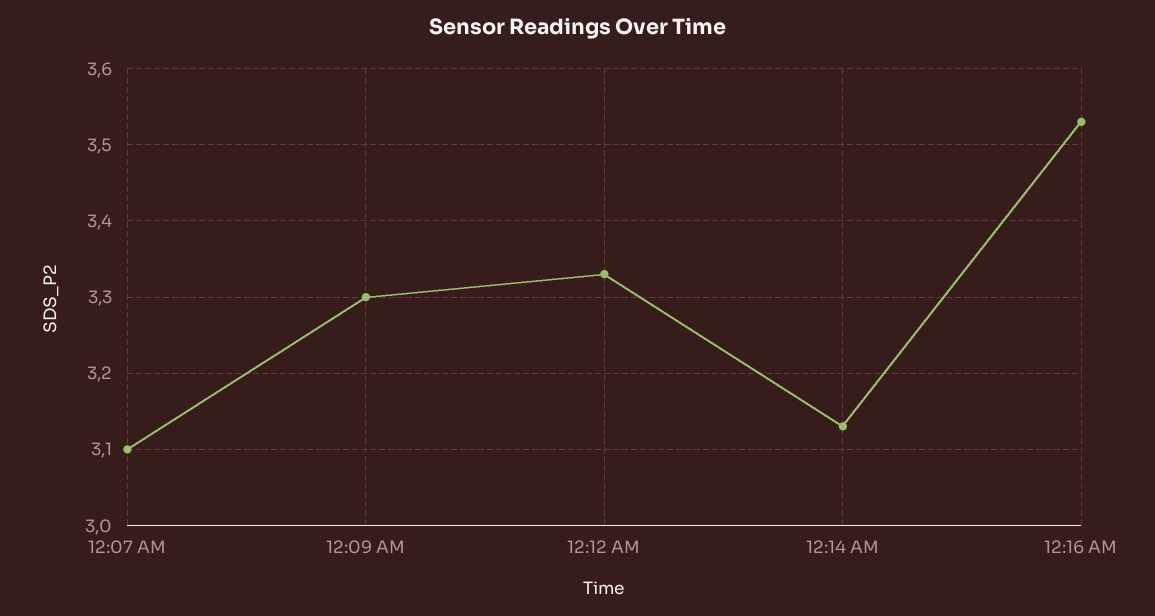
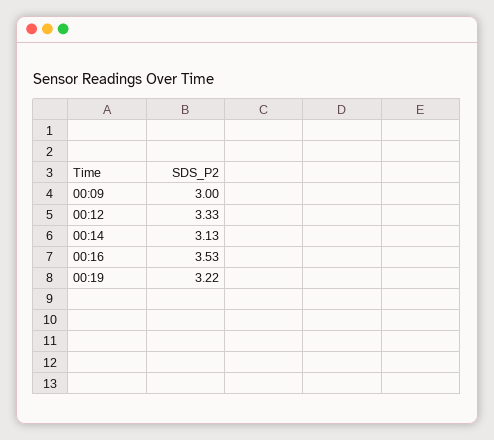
12:07 AM: 3.1 -> none
12:09 AM: 3.3 -> 3
00:19: none -> 3.22

